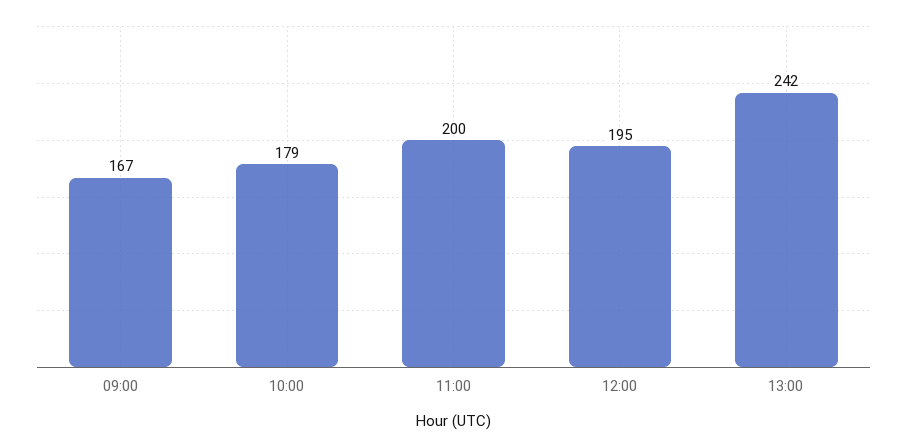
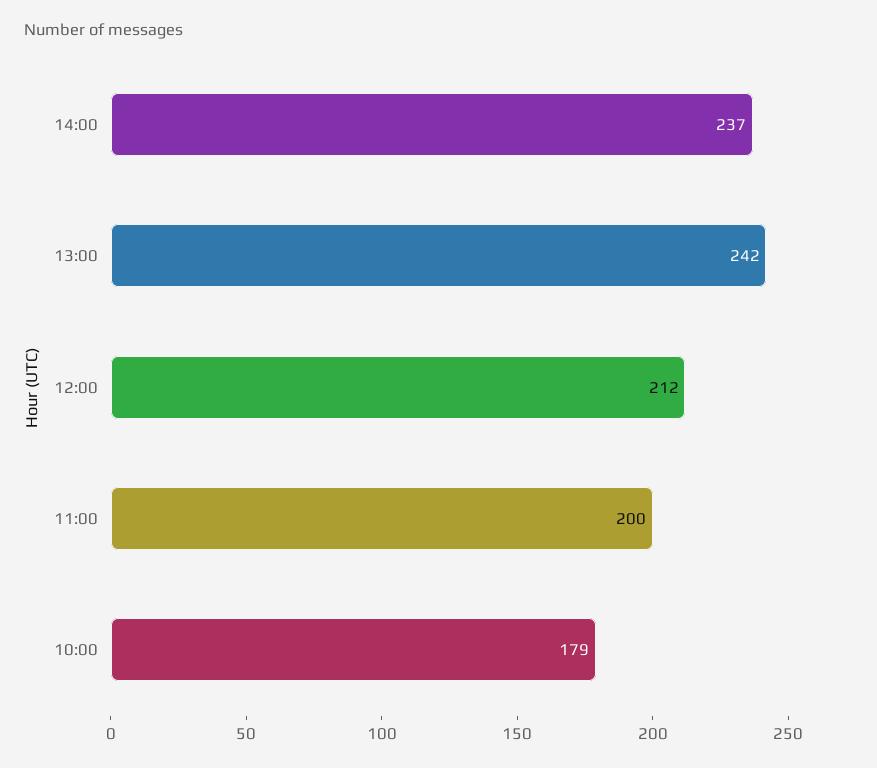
09:00: 167 -> none
12:00: 195 -> 212
14:00: none -> 237

